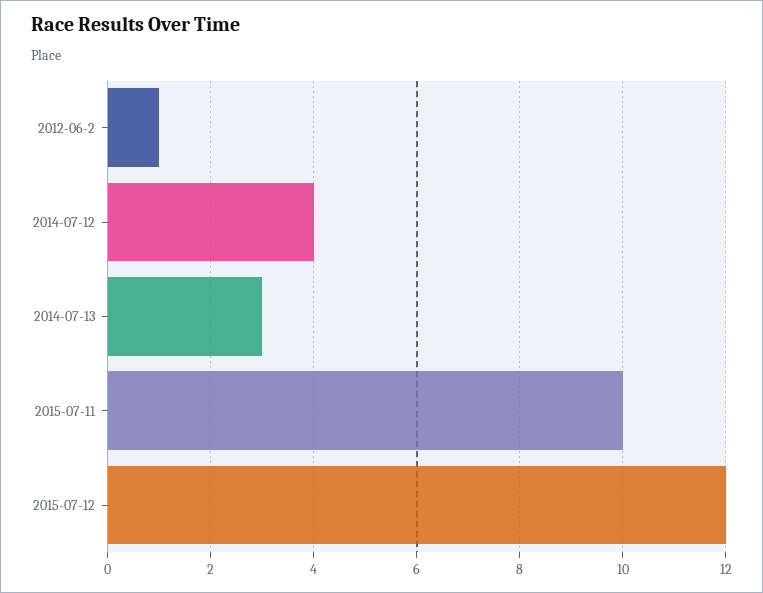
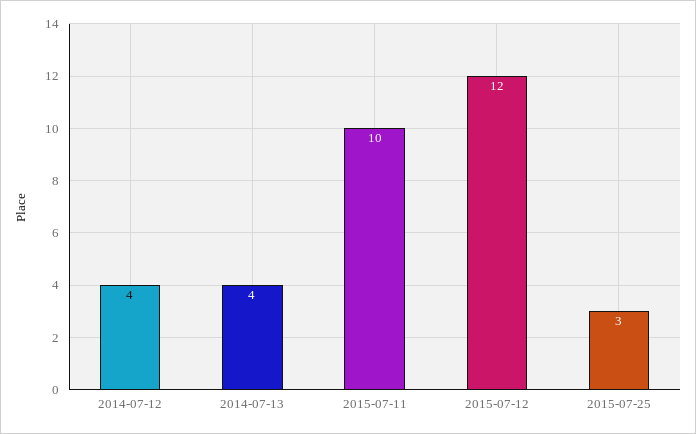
2012-06-2: 1 -> none
2014-07-13: 3 -> 4
2015-07-25: none -> 3

